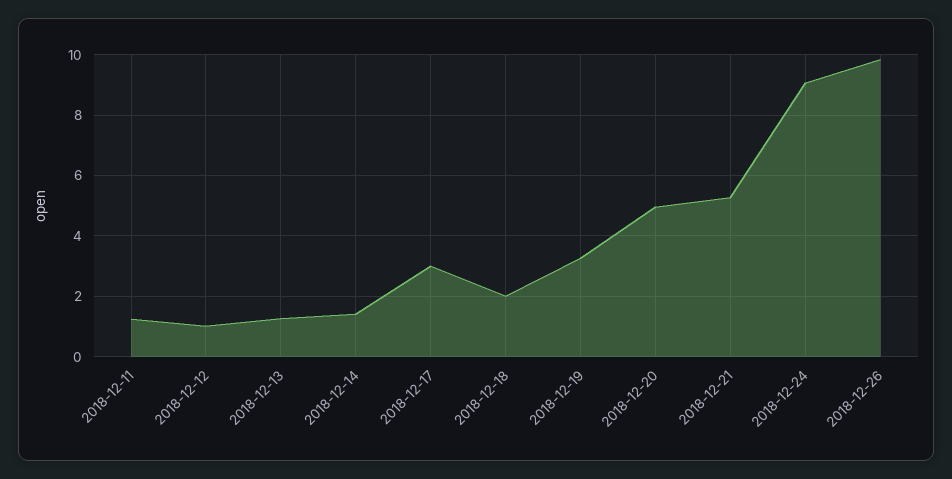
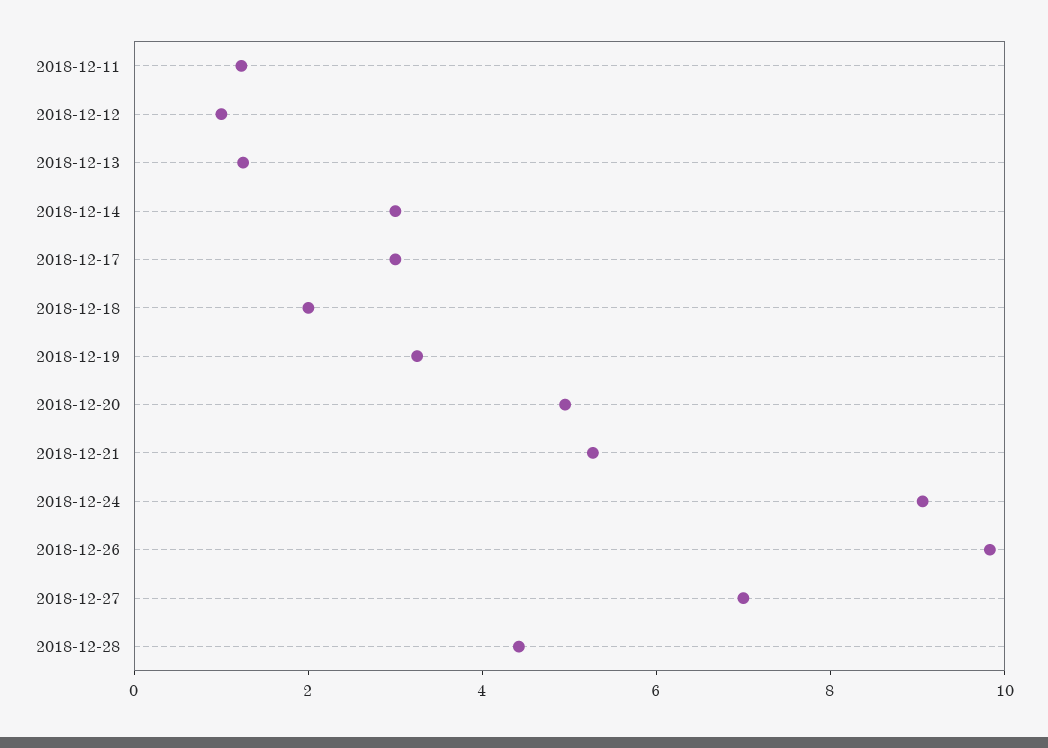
2018-12-14: 1.4 -> 3
2018-12-27: none -> 7
2018-12-28: none -> 4.5

